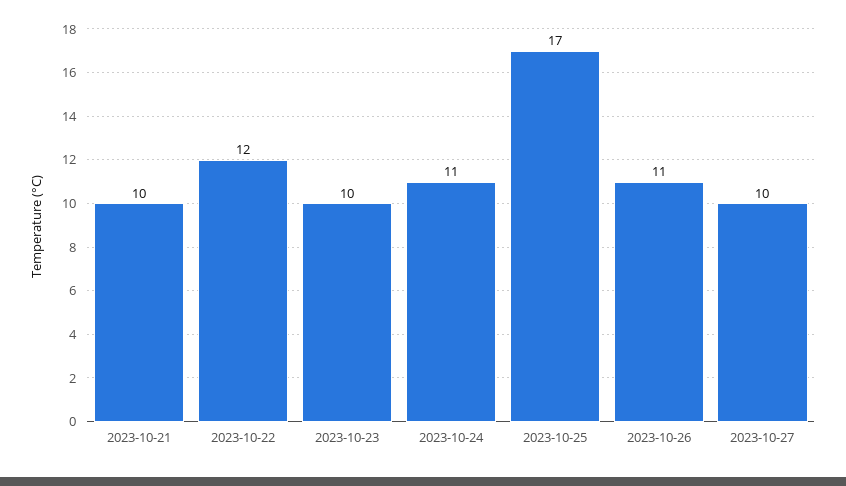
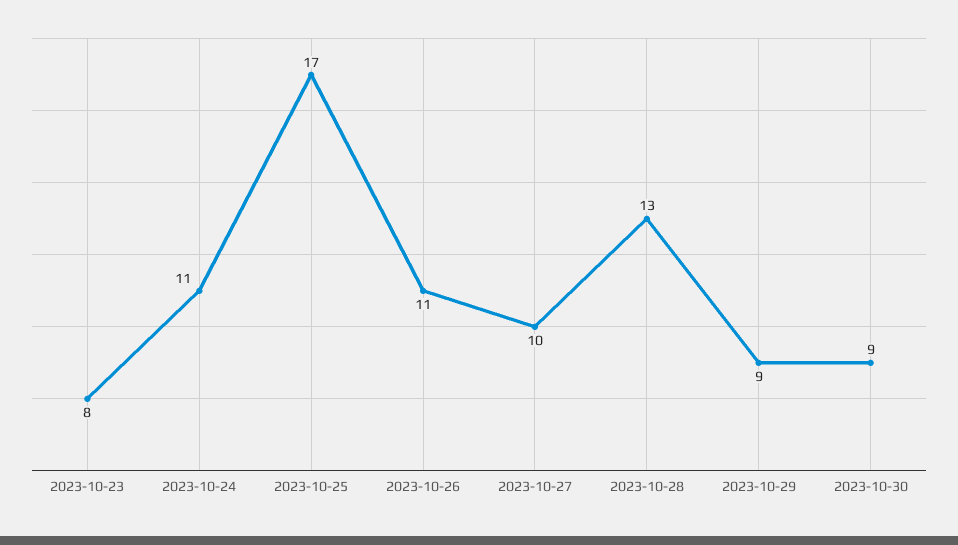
2023-10-21: 10 -> none
2023-10-22: 12 -> none
2023-10-23: 10 -> 8
2023-10-28: none -> 13
2023-10-29: none -> 9
2023-10-30: none -> 9

